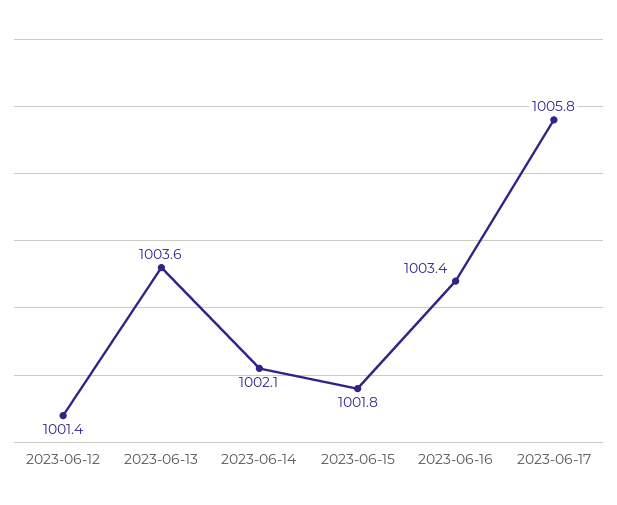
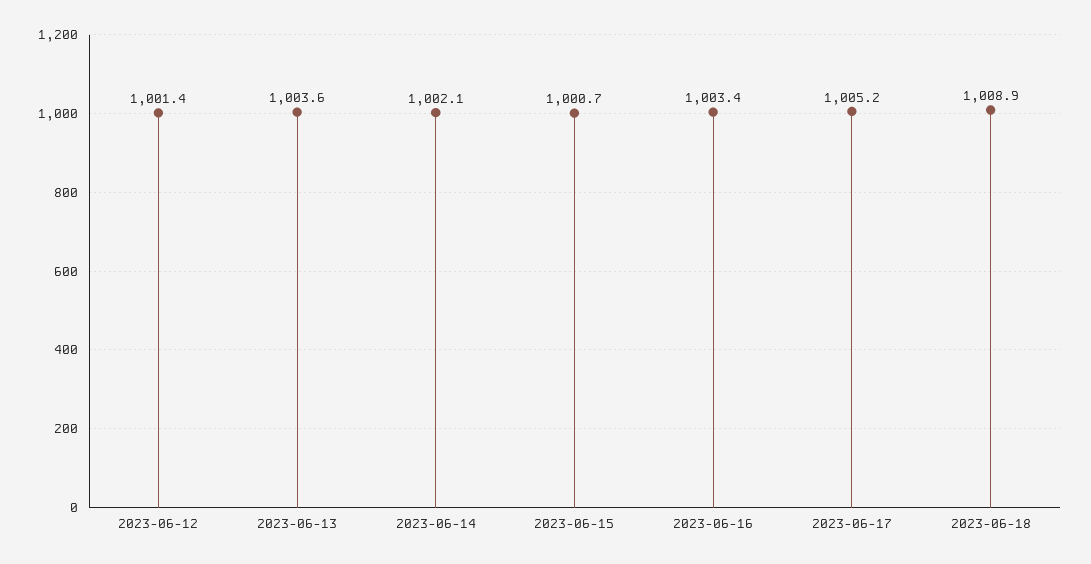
2023-06-15: 1001.8 -> 1000.7
2023-06-17: 1005.8 -> 1005.2
2023-06-18: none -> 1008.9

